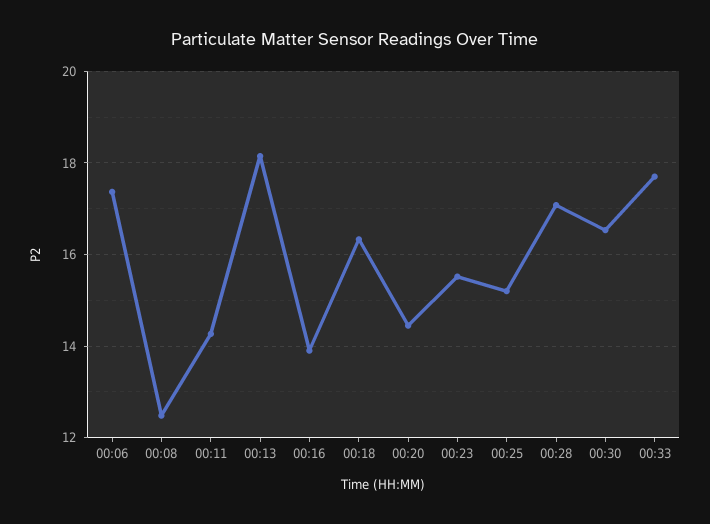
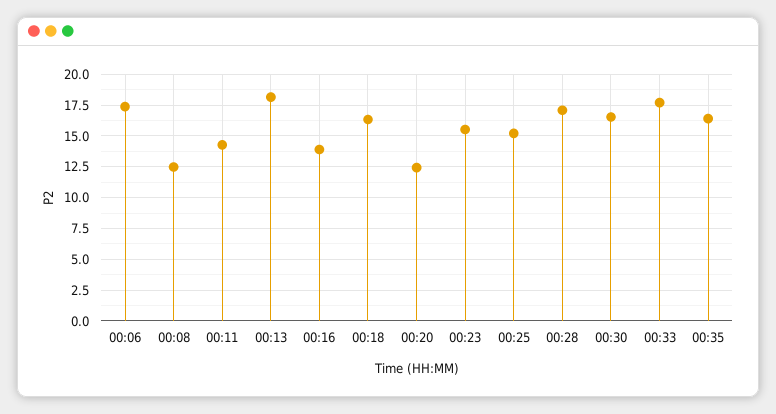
00:20: 14.4 -> 12.5
00:35: none -> 16.5

